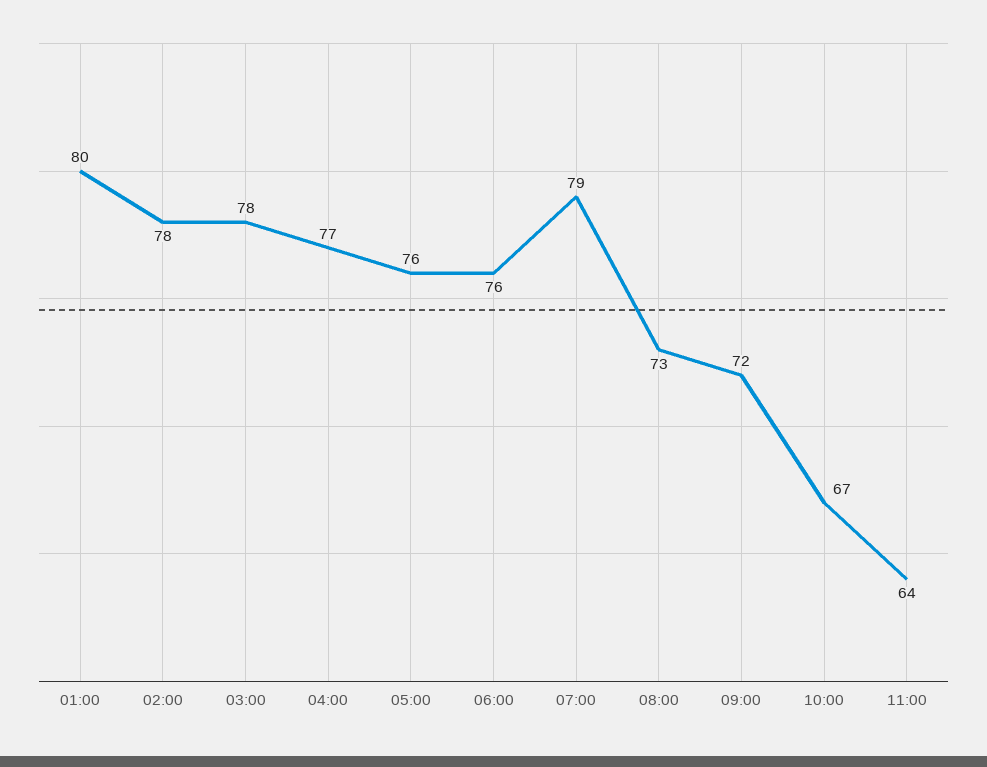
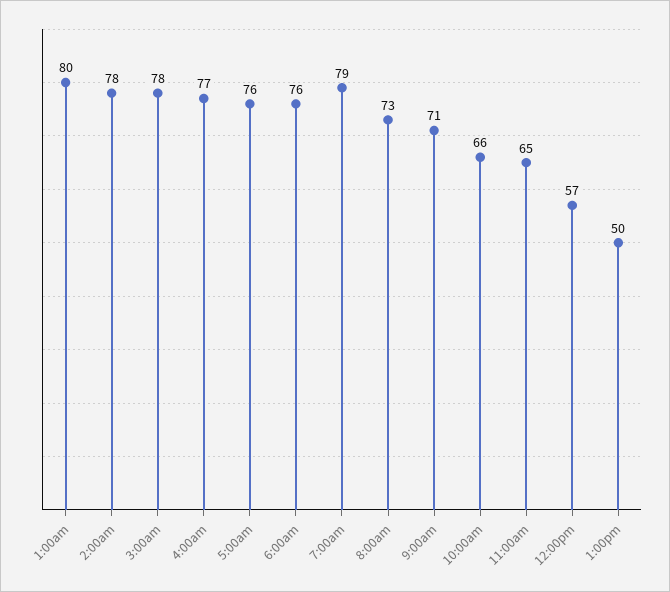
09:00: 72 -> 71
10:00: 67 -> 66
11:00: 64 -> 65
12:00pm: none -> 57
1:00pm: none -> 50

